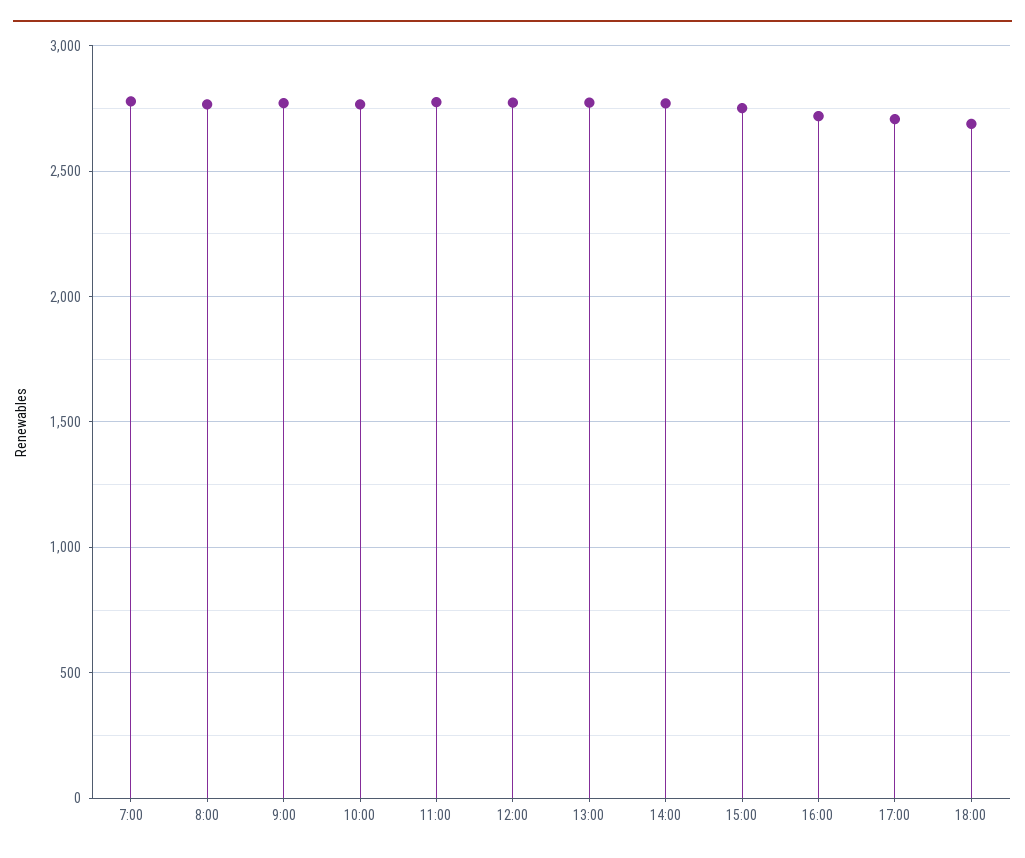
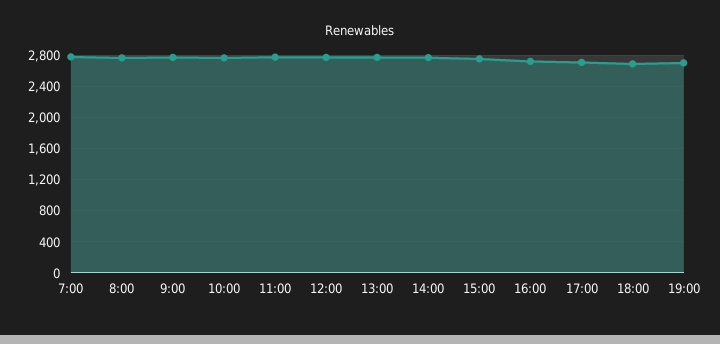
19:00: none -> 2700

